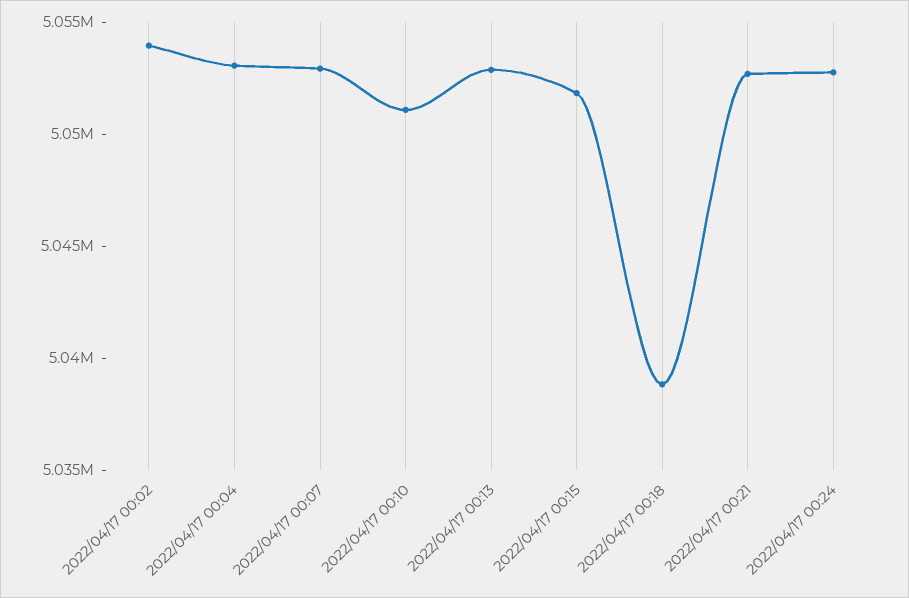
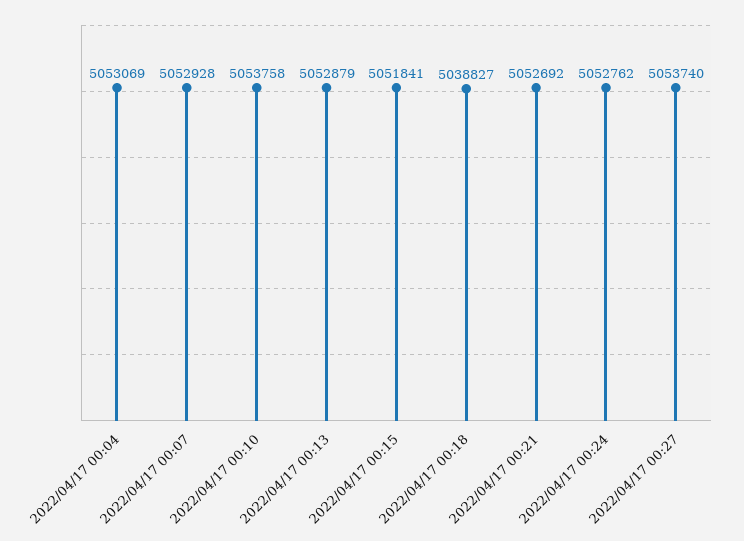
2022/04/17 00:02: 5054000 -> none
2022/04/17 00:10: 5051000 -> 5053758
2022/04/17 00:27: none -> 5053740

